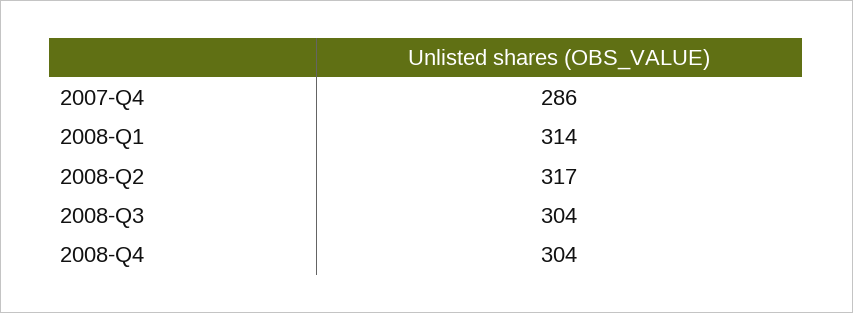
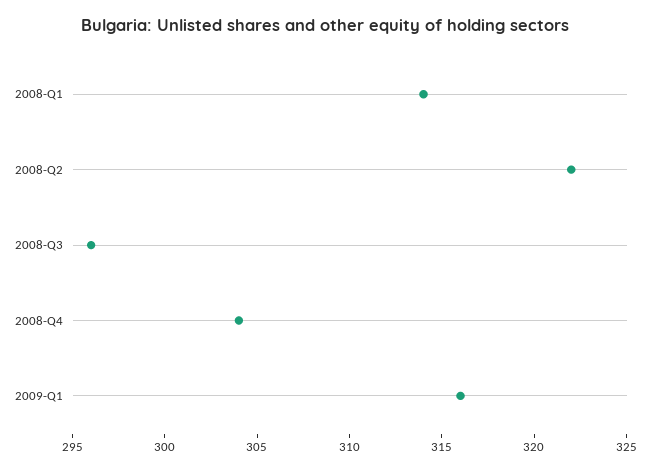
2007-Q4: 286 -> none
2008-Q2: 317 -> 322
2008-Q3: 304 -> 296
2009-Q1: none -> 316

